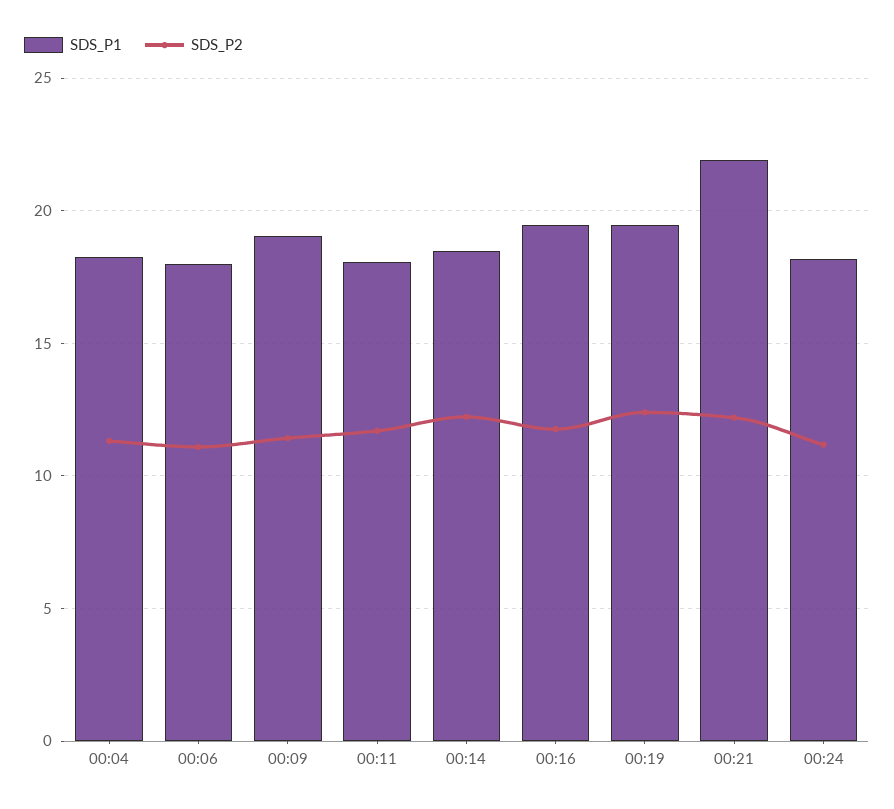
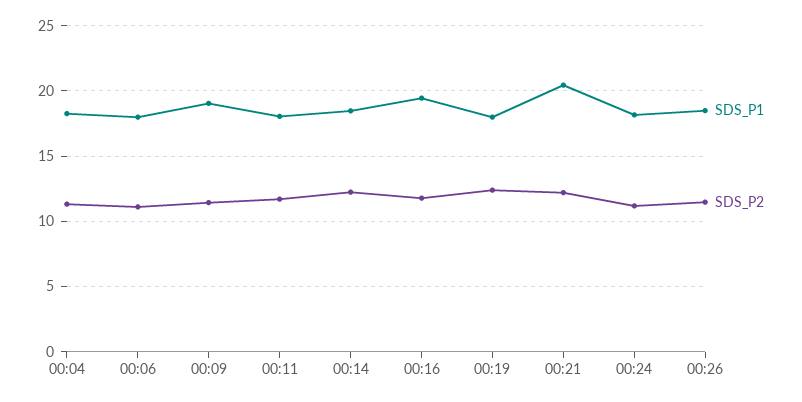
SDS_P1, 00:19: 19.5 -> 18
SDS_P1, 00:21: 22 -> 20.5
SDS_P1, 00:26: none -> 18.5
SDS_P2, 00:26: none -> 11.5

